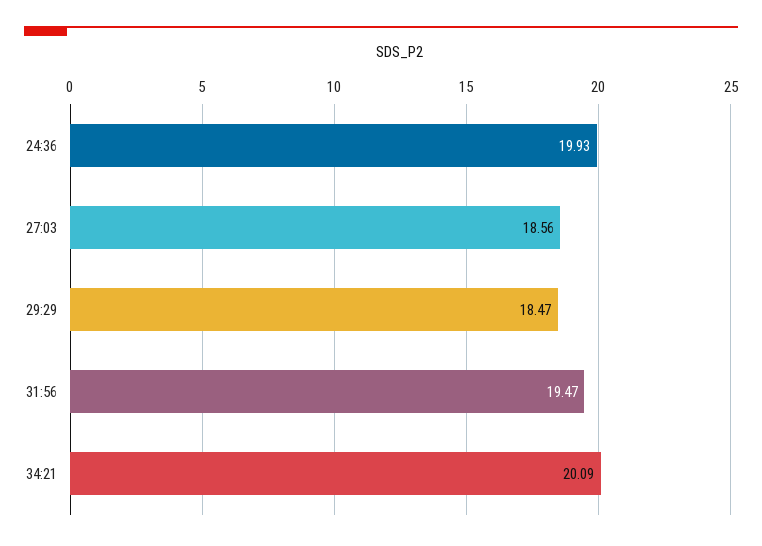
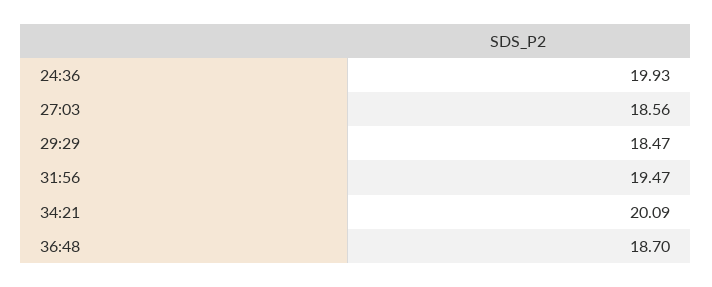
36:48: none -> 18.7

